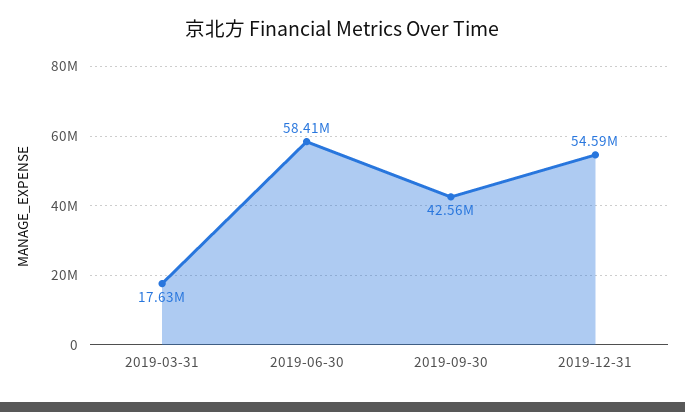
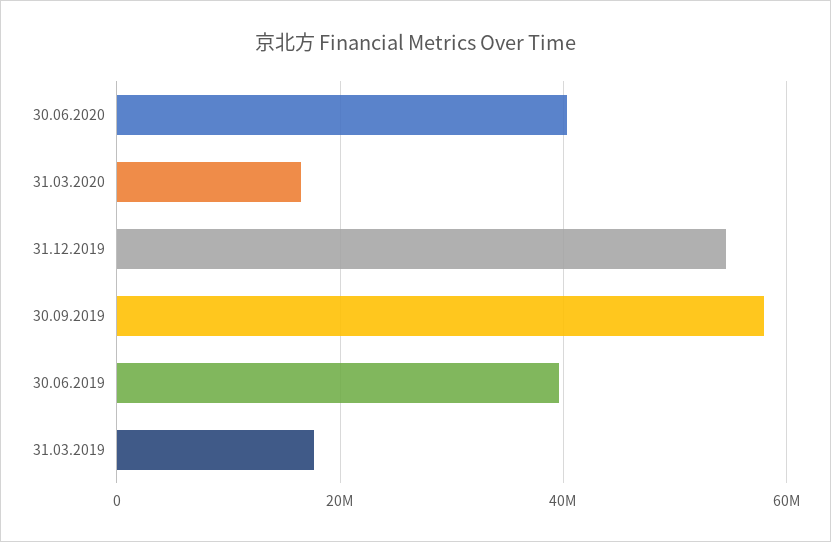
2019-06-30: 58410000 -> 40000000
2019-09-30: 42560000 -> 58000000
30.06.2020: none -> 40000000
31.03.2020: none -> 16000000

